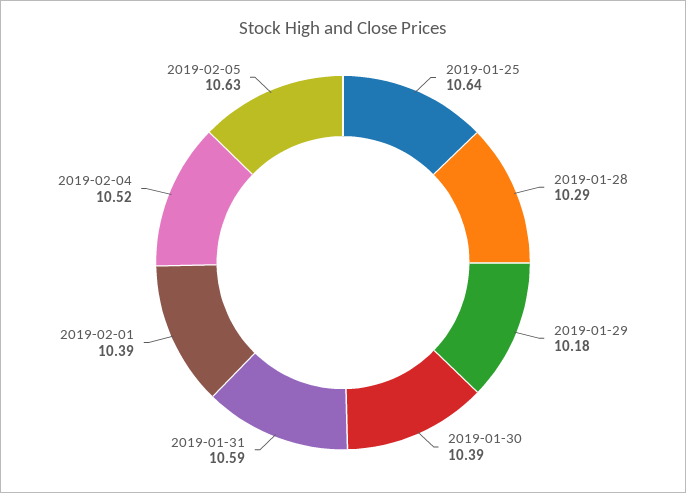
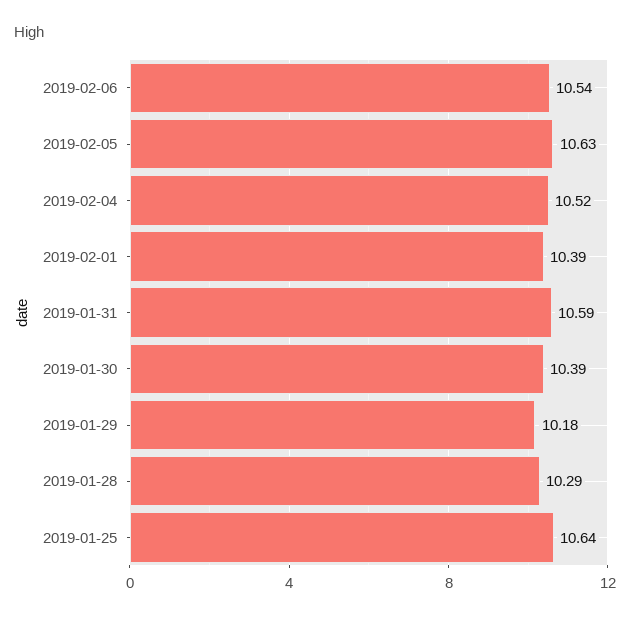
2019-02-06: none -> 10.54

